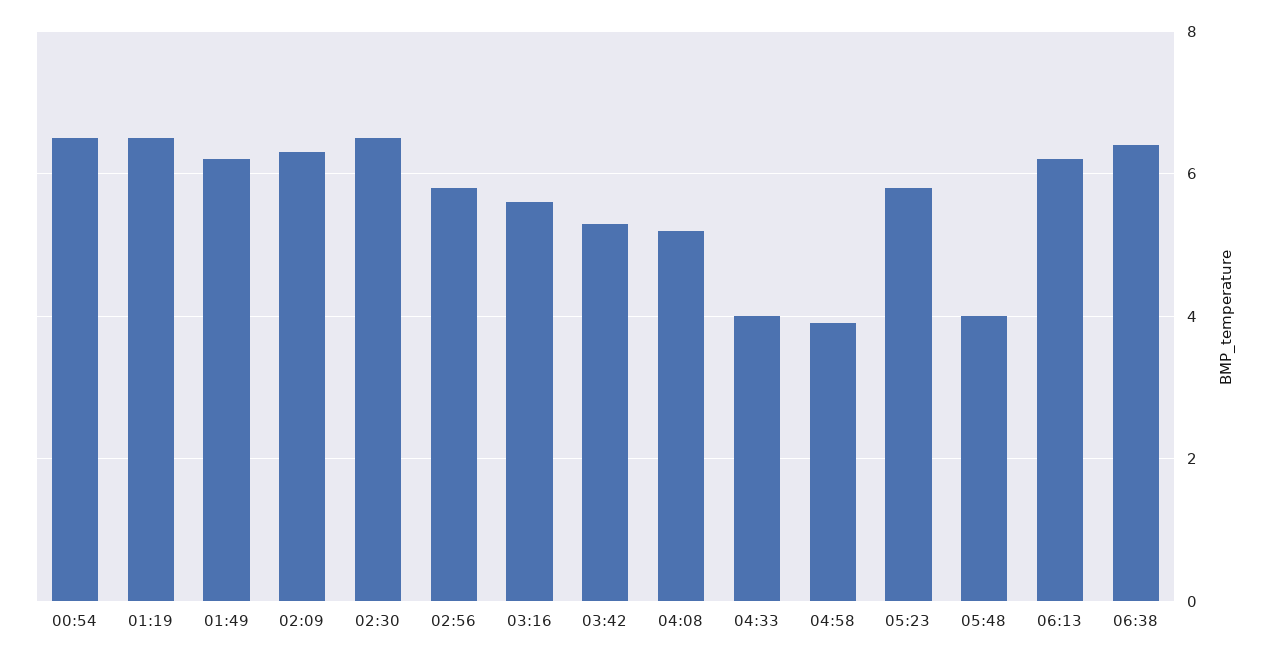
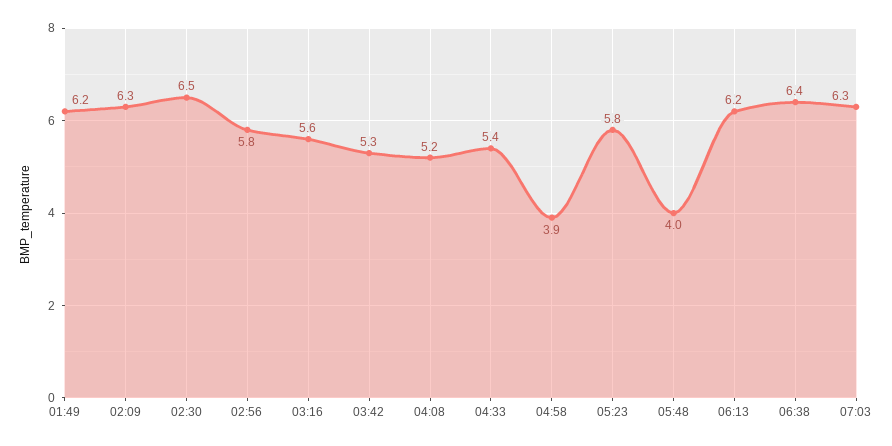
00:54: 6.5 -> none
01:19: 6.5 -> none
04:33: 4 -> 5.4
07:03: none -> 6.3

